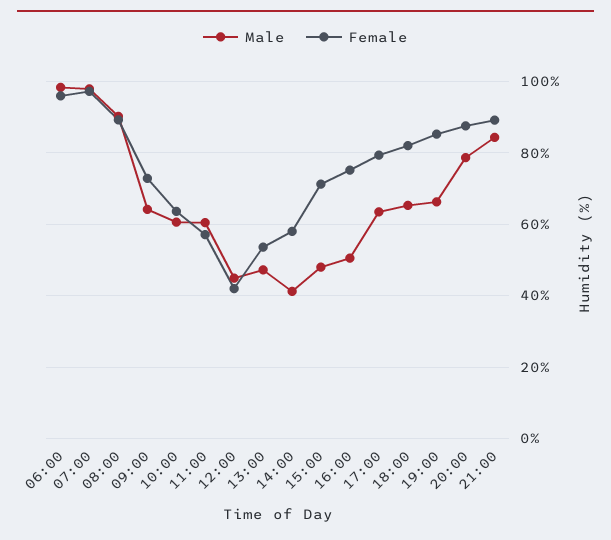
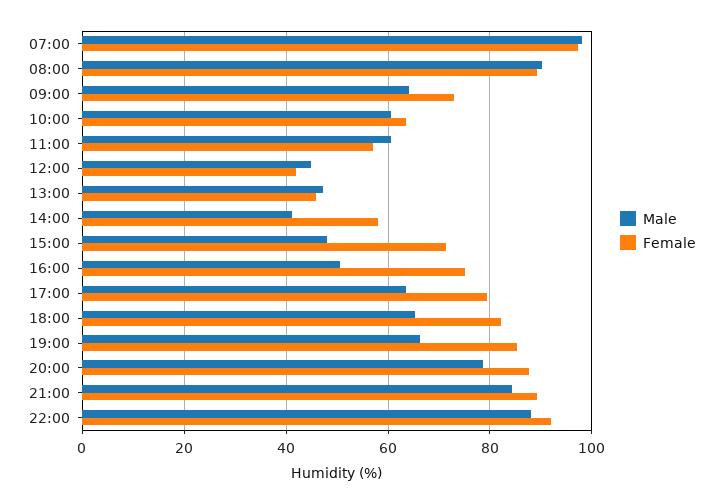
Male, 06:00: 98 -> none
Female, 06:00: 96 -> none
Female, 13:00: 54 -> 46
Male, 22:00: none -> 88
Female, 22:00: none -> 92

